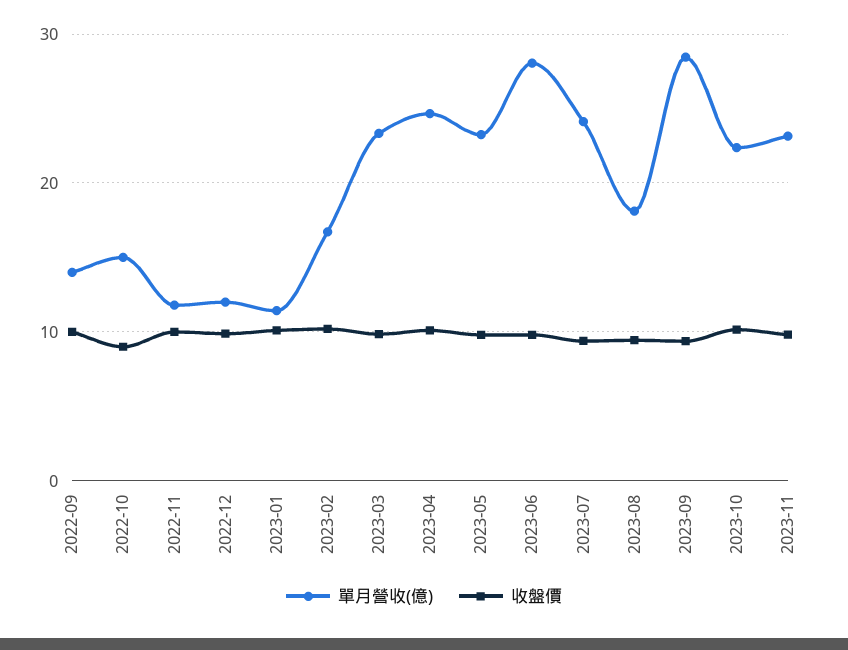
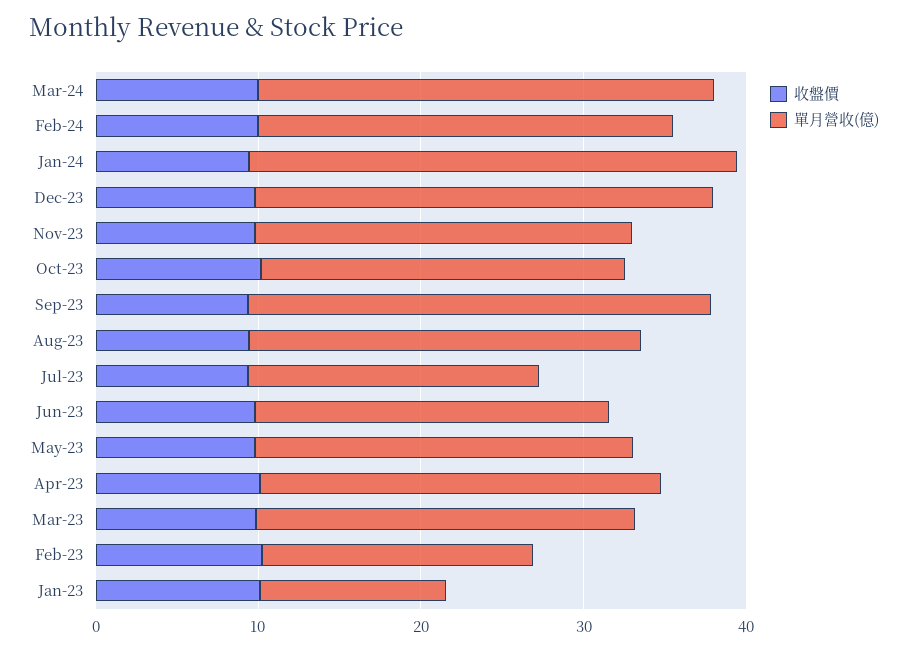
單月營收(億), 2022-09: 14 -> none
收盤價, 2022-09: 10 -> none
單月營收(億), 2022-10: 15 -> none
收盤價, 2022-10: 9 -> none
單月營收(億), 2022-11: 12 -> none
收盤價, 2022-11: 10 -> none
單月營收(億), 2022-12: 12 -> none
收盤價, 2022-12: 10 -> none
單月營收(億), 2023-06: 28 -> 22
單月營收(億), 2023-07: 24 -> 18
單月營收(億), 2023-08: 18 -> 24
收盤價, Mar-24: none -> 10
單月營收(億), Mar-24: none -> 28
收盤價, Feb-24: none -> 10
單月營收(億), Feb-24: none -> 26
收盤價, Jan-24: none -> 10
單月營收(億), Jan-24: none -> 30
收盤價, Dec-23: none -> 10
單月營收(億), Dec-23: none -> 28

